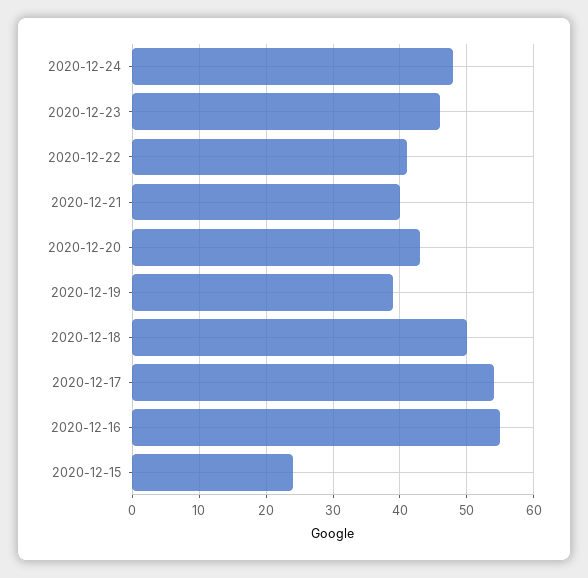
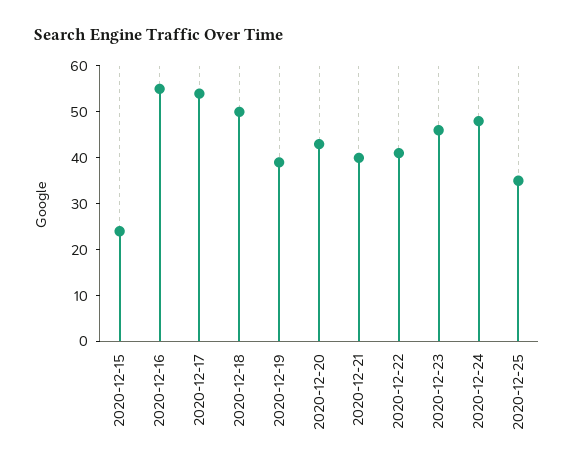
2020-12-25: none -> 35

